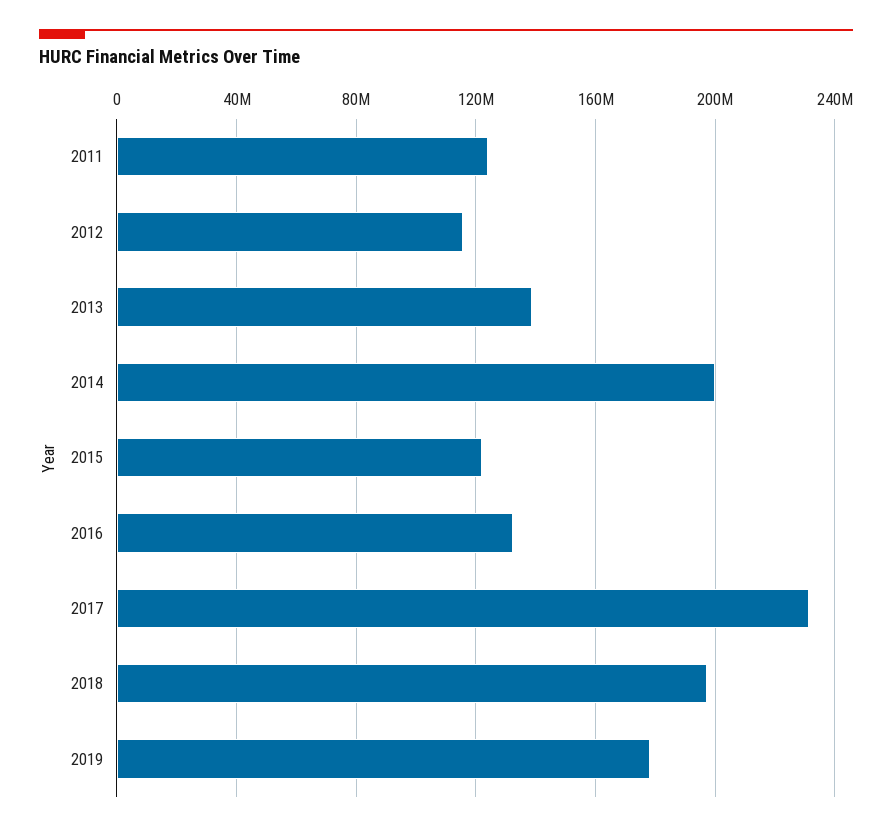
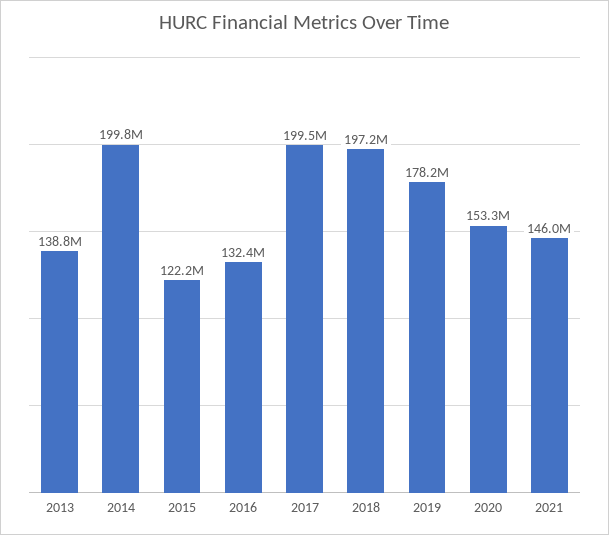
2011: 125000000 -> none
2012: 115000000 -> none
2017: 230000000 -> 199500000
2020: none -> 153300000
2021: none -> 146000000

